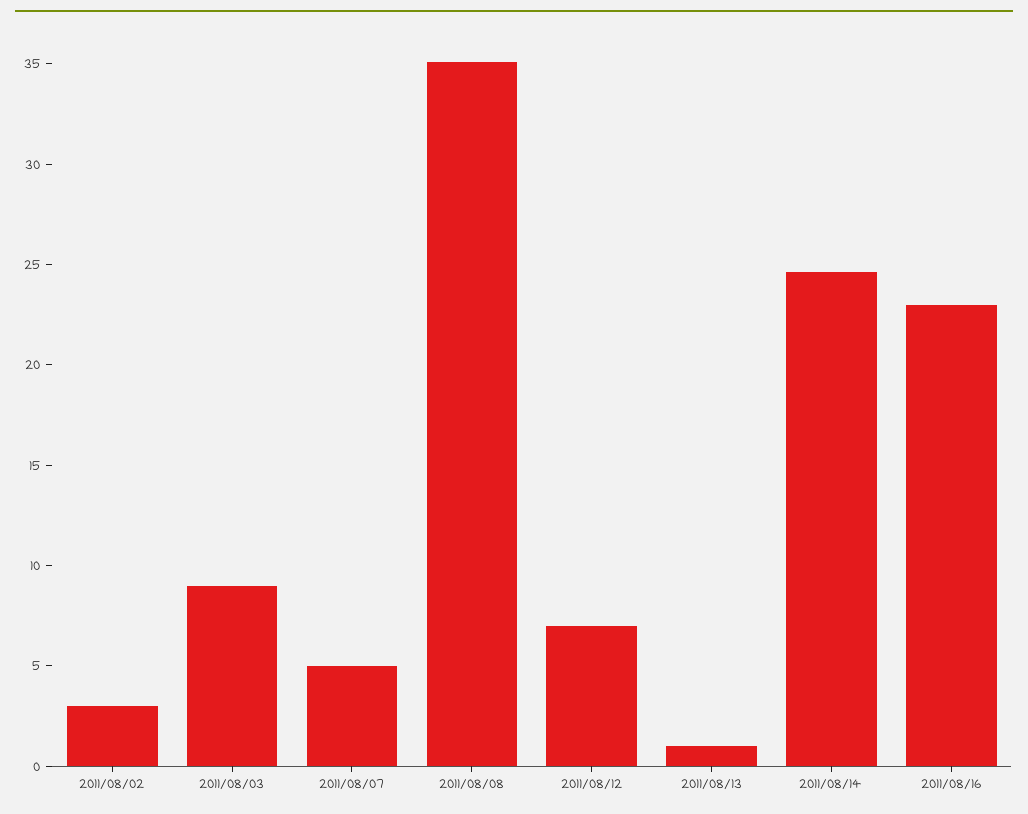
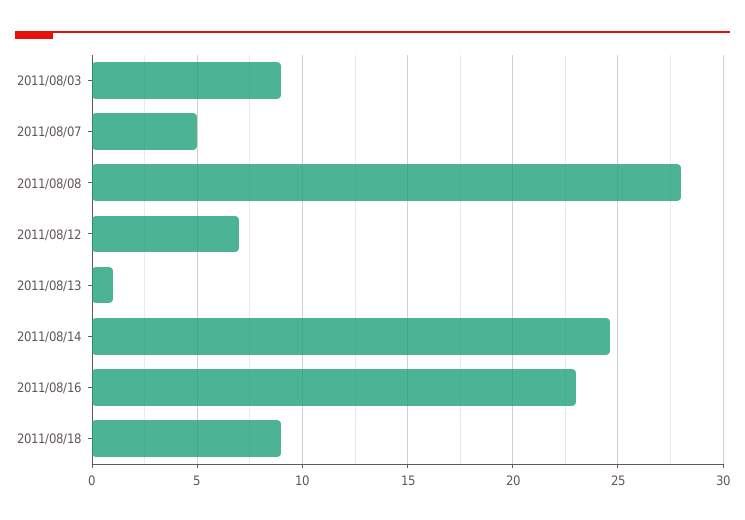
2011/08/02: 3 -> none
2011/08/08: 35 -> 28
2011/08/18: none -> 9

